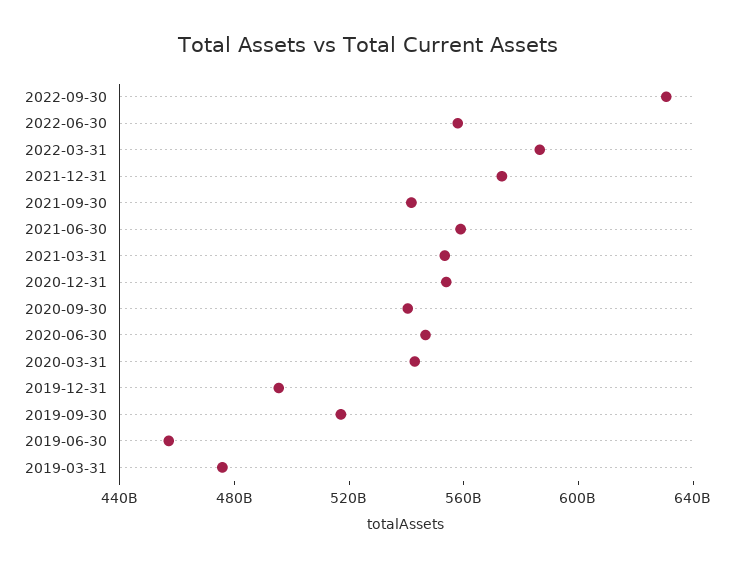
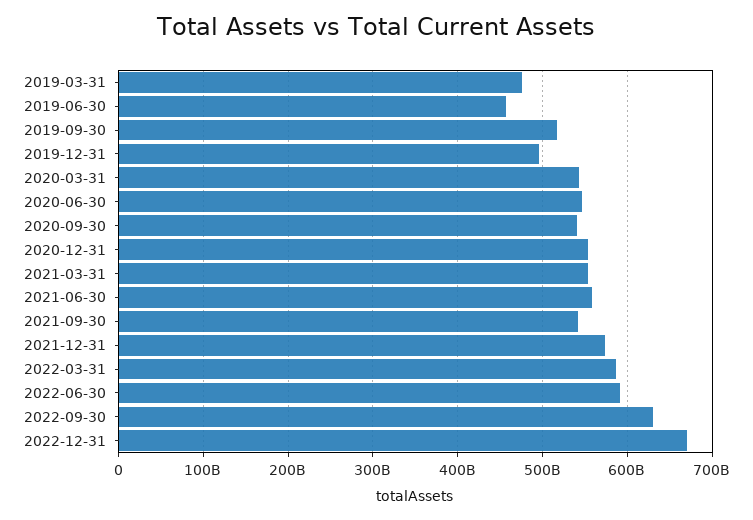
2022-06-30: 560000000000 -> 590000000000
2022-12-31: none -> 670000000000

